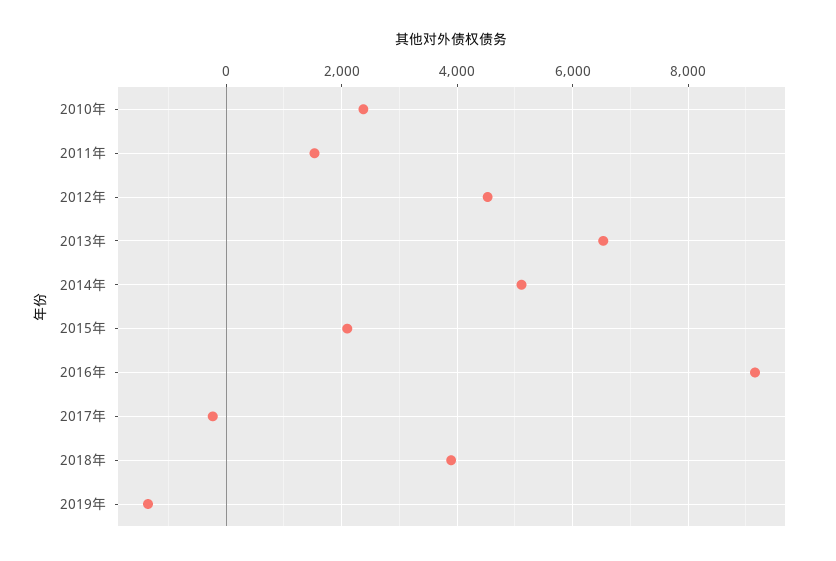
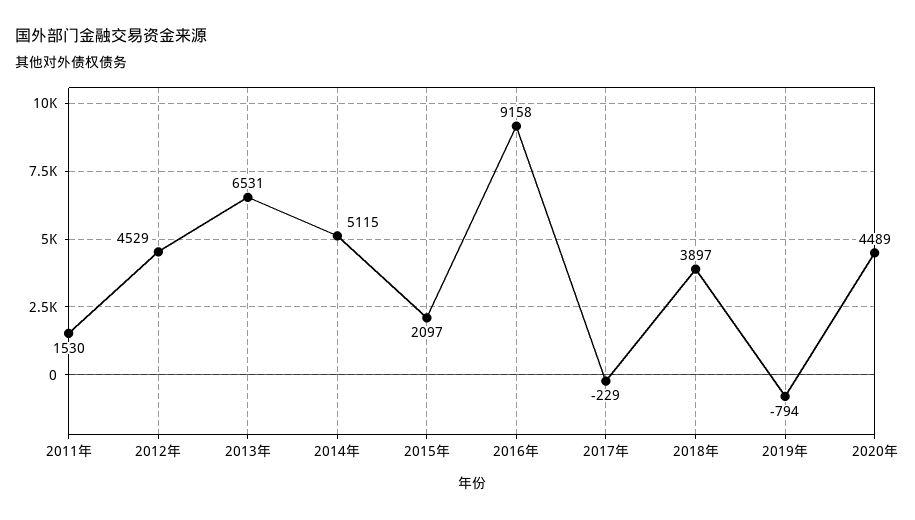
2010年: 2400 -> none
2019年: -1400 -> -794
2020年: none -> 4489

